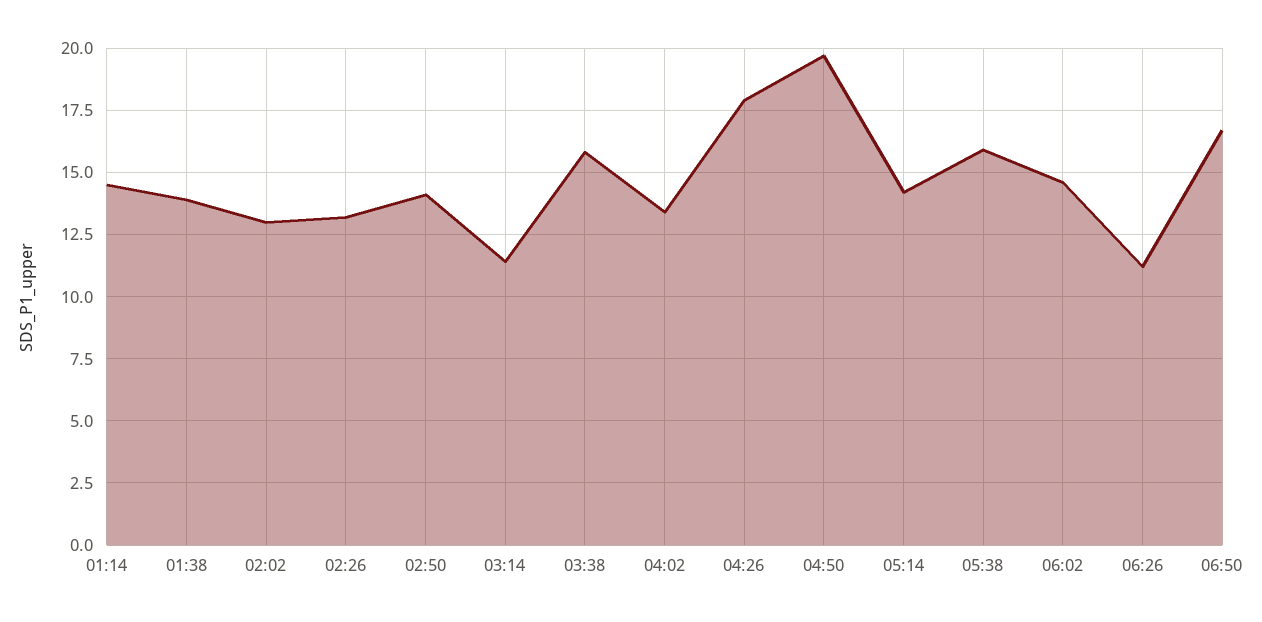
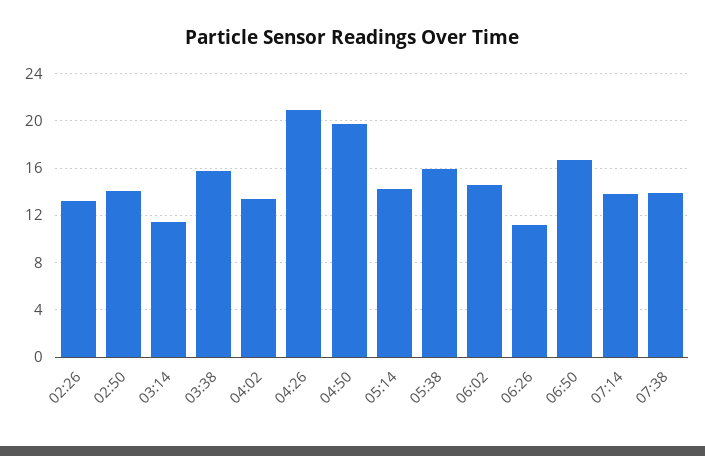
01:14: 14.5 -> none
01:38: 14 -> none
02:02: 13 -> none
04:26: 18 -> 21
07:14: none -> 14
07:38: none -> 14

